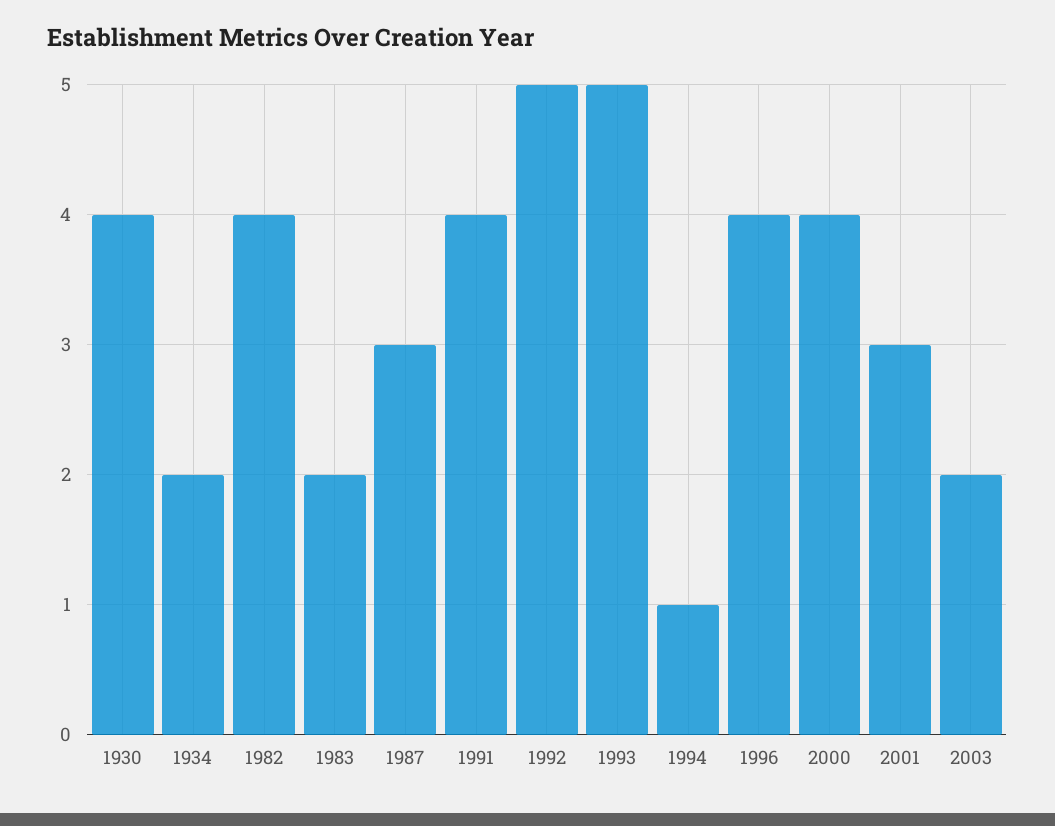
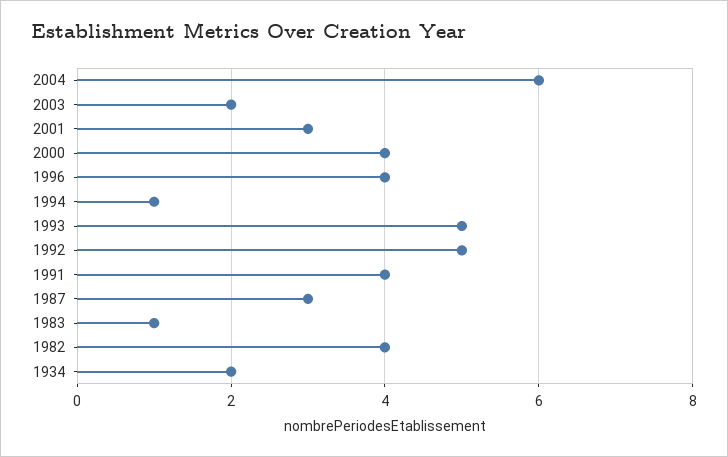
1930: 4 -> none
1983: 2 -> 1
2004: none -> 6

